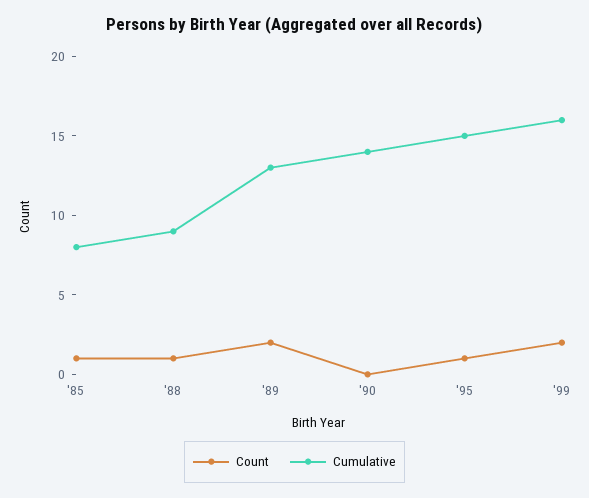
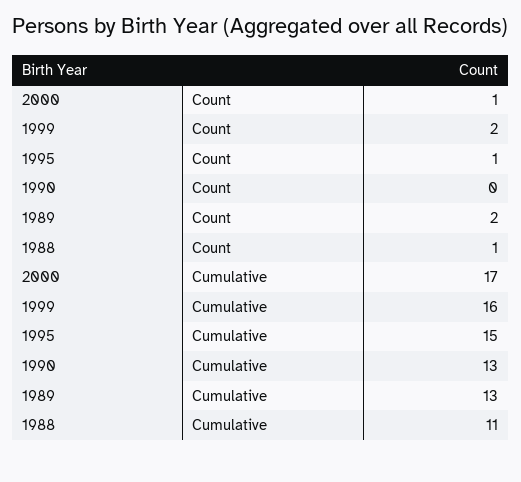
Count, '85: 1 -> none
Cumulative, '85: 8 -> none
Cumulative, '88: 9 -> 11
Cumulative, '90: 14 -> 13
Count, 2000: none -> 1
Cumulative, 2000: none -> 17

